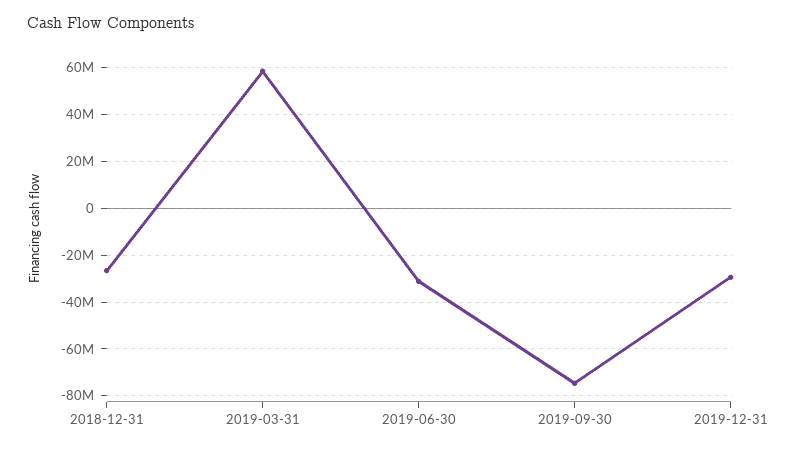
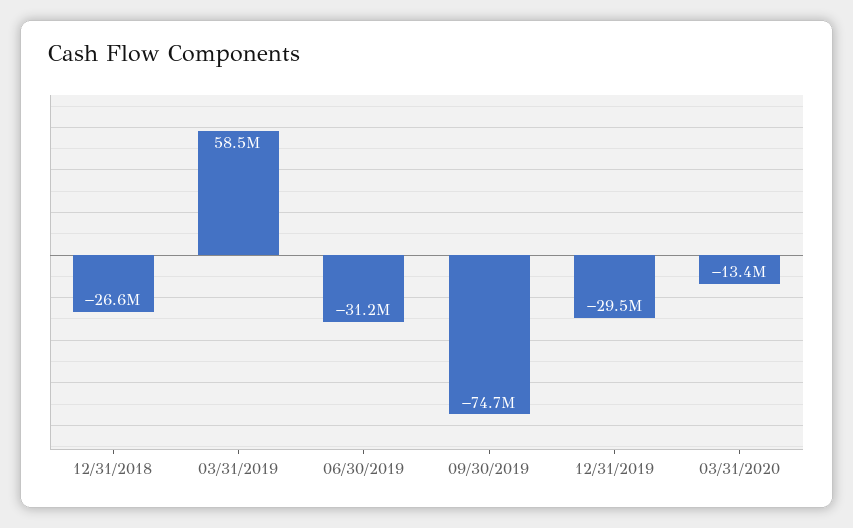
03/31/2020: none -> -13400000

